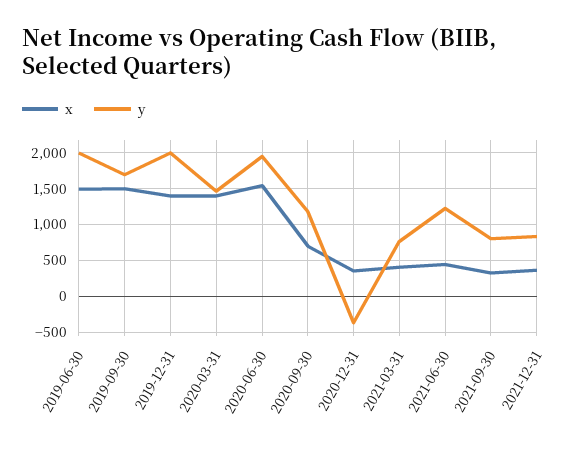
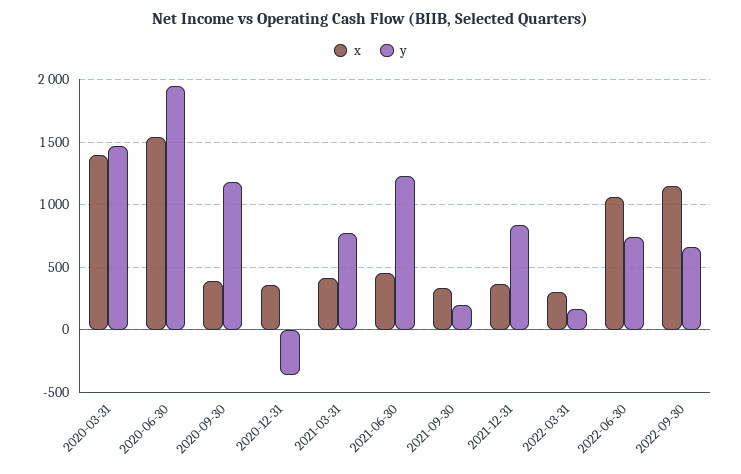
x, 2019-06-30: 1500 -> none
y, 2019-06-30: 2000 -> none
x, 2019-09-30: 1500 -> none
y, 2019-09-30: 1700 -> none
x, 2019-12-31: 1400 -> none
y, 2019-12-31: 2000 -> none
x, 2020-09-30: 700 -> 400
y, 2021-09-30: 800 -> 200
x, 2022-03-31: none -> 300
y, 2022-03-31: none -> 150
x, 2022-06-30: none -> 1050
y, 2022-06-30: none -> 750
x, 2022-09-30: none -> 1150
y, 2022-09-30: none -> 650

